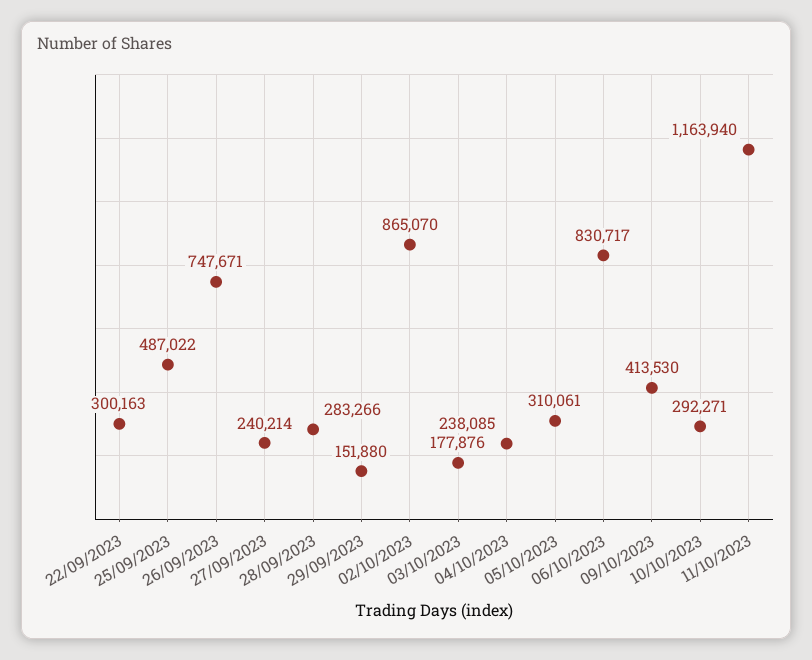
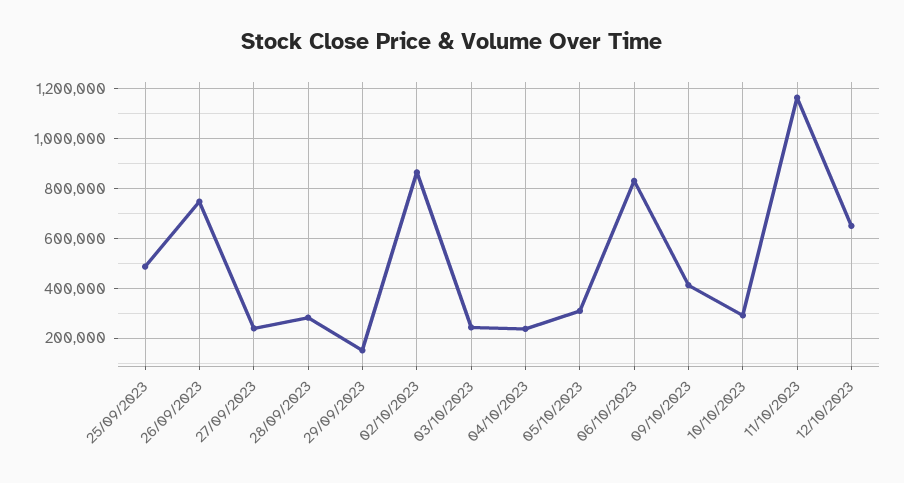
22/09/2023: 300163 -> none
03/10/2023: 177876 -> 250000
12/10/2023: none -> 650000

